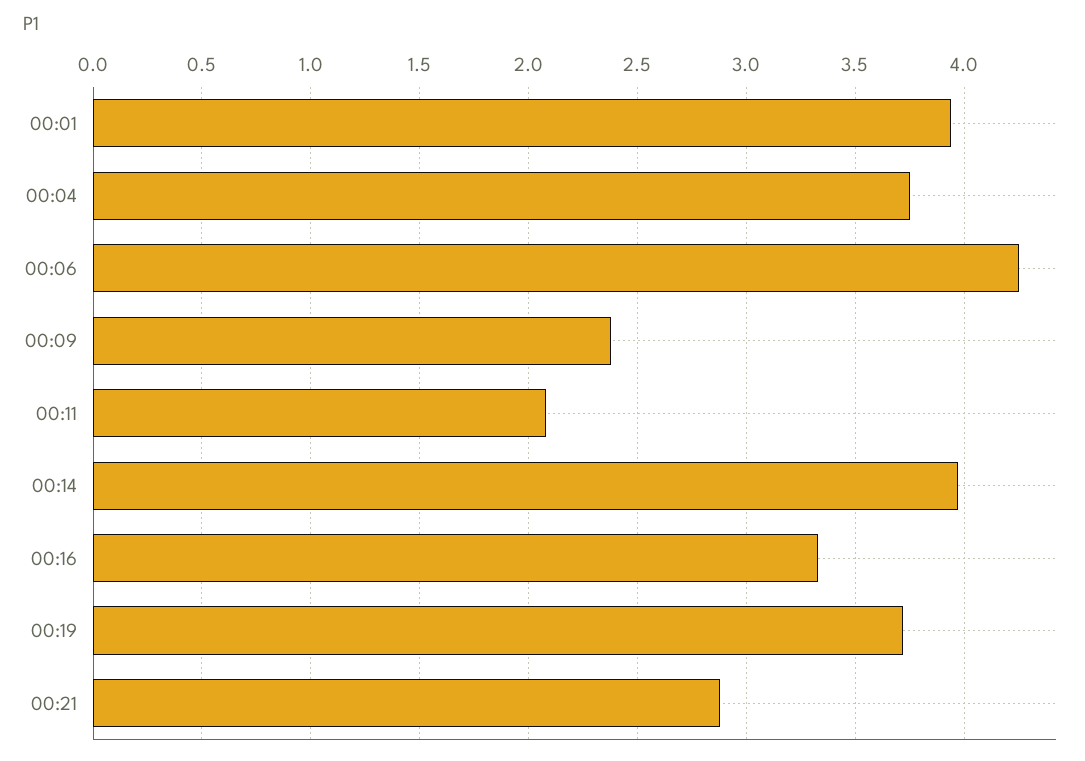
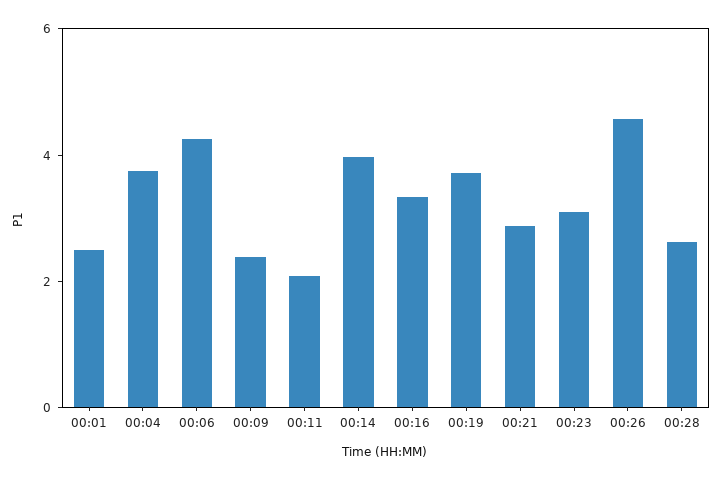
00:01: 3.95 -> 2.5
00:23: none -> 3
00:26: none -> 4.5
00:28: none -> 2.5

